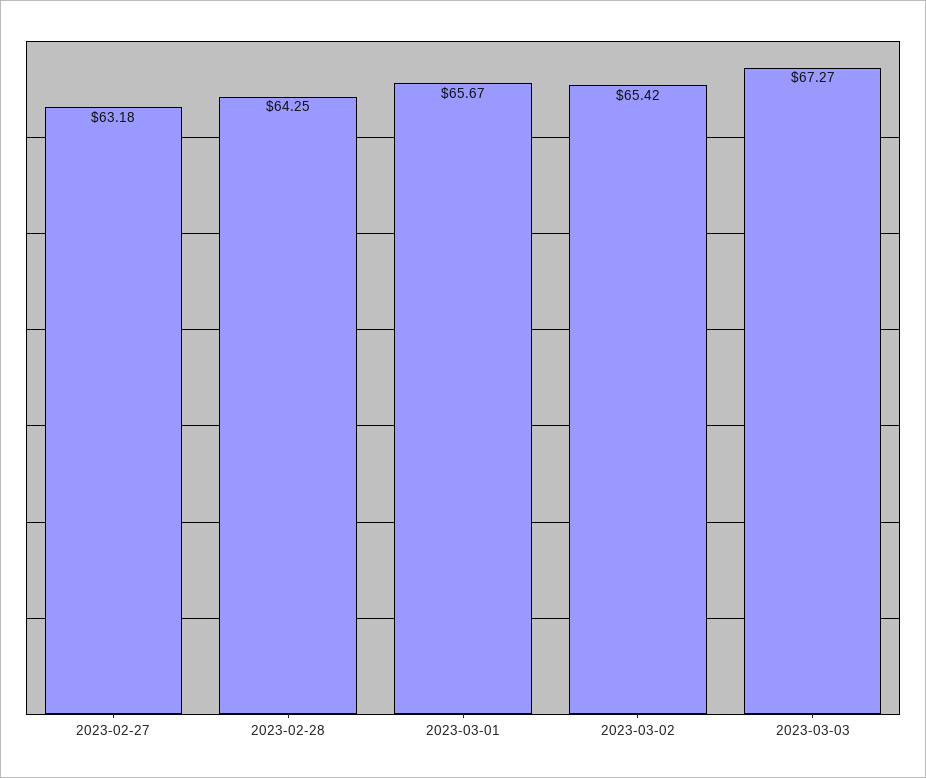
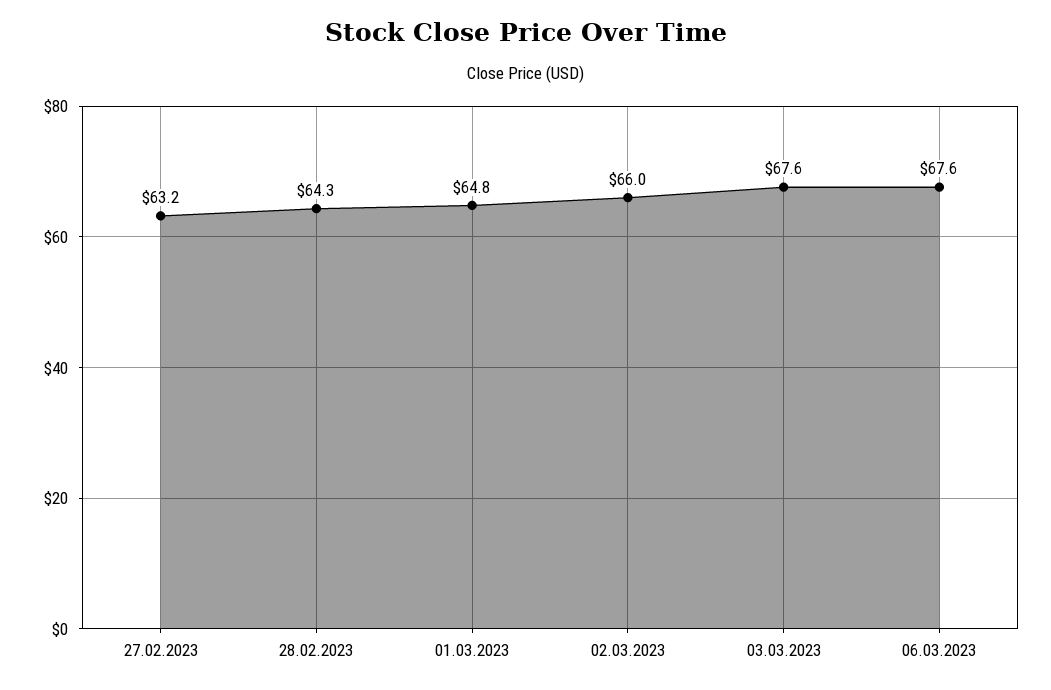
2023-03-01: 65.67 -> 64.8
2023-03-02: 65.42 -> 66
2023-03-03: 67.27 -> 67.6
06.03.2023: none -> 67.6

